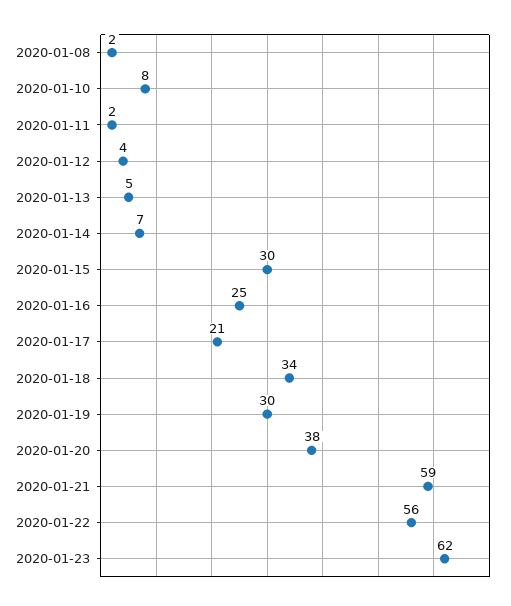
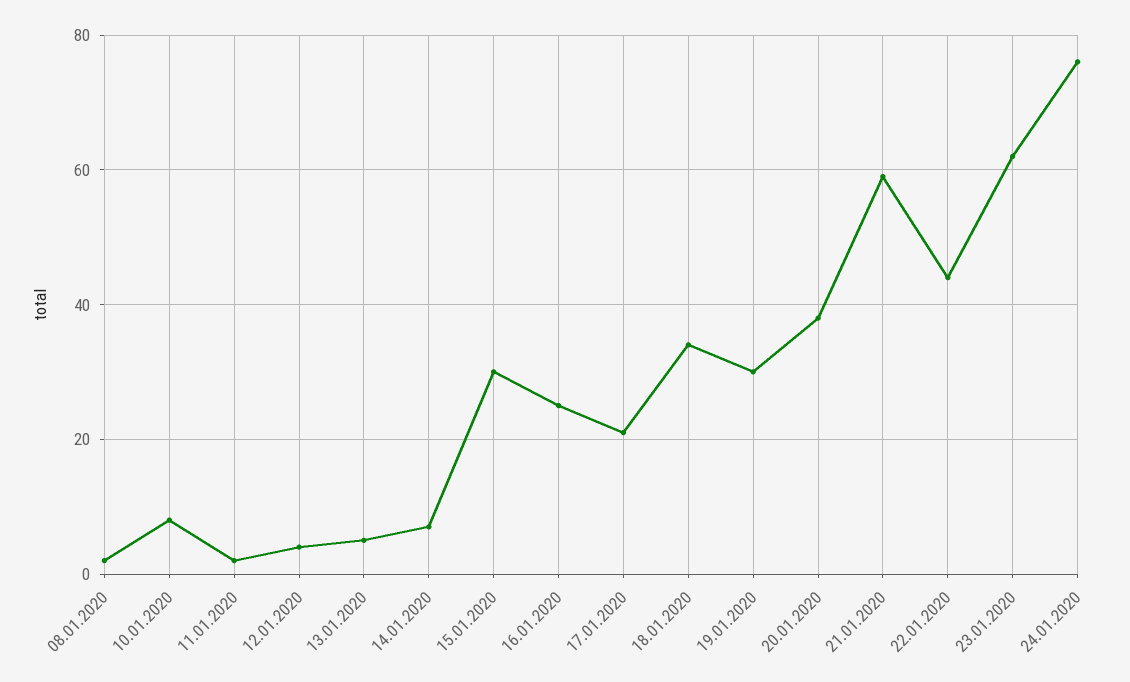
2020-01-22: 56 -> 45
24.01.2020: none -> 75

